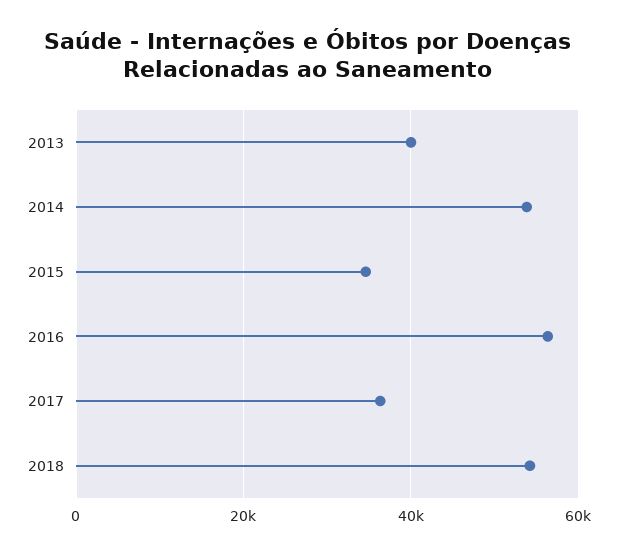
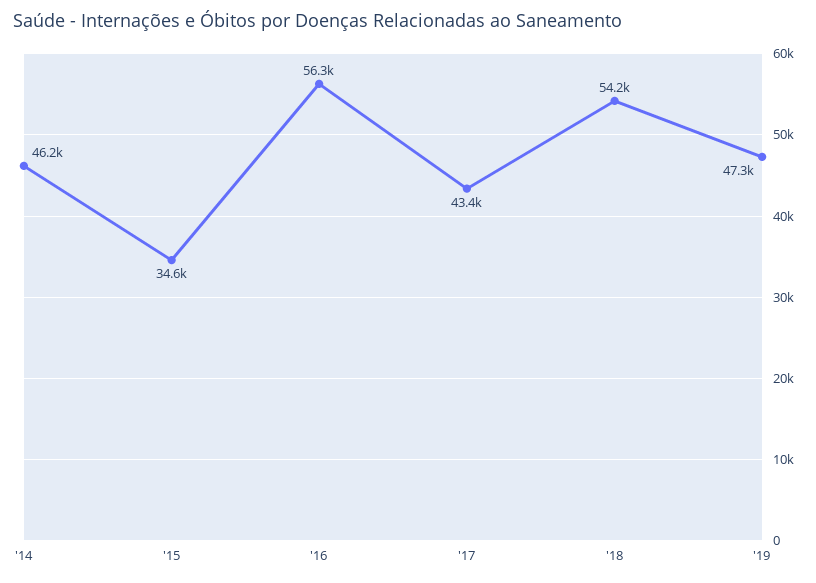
2013: 40000 -> none
2014: 54000 -> 46200
2017: 36000 -> 43400
'19: none -> 47300

